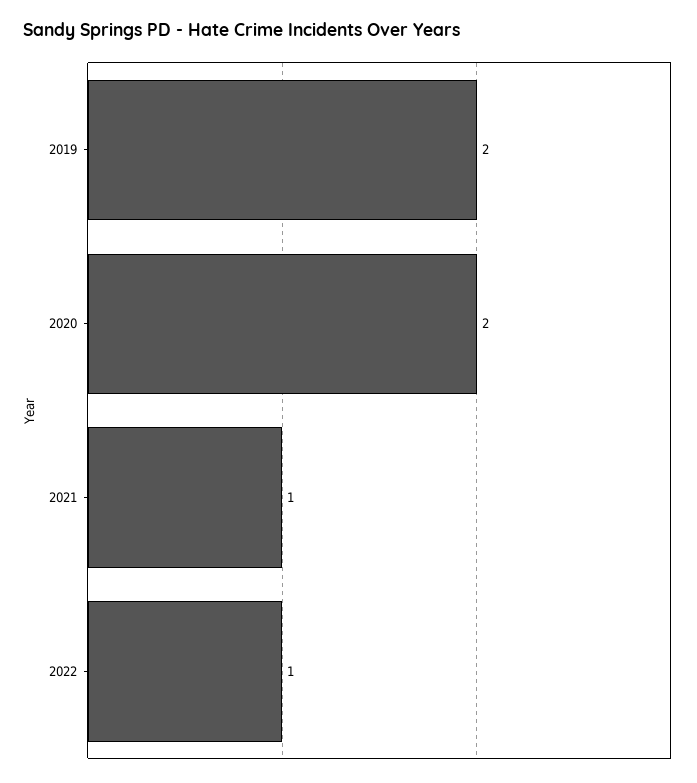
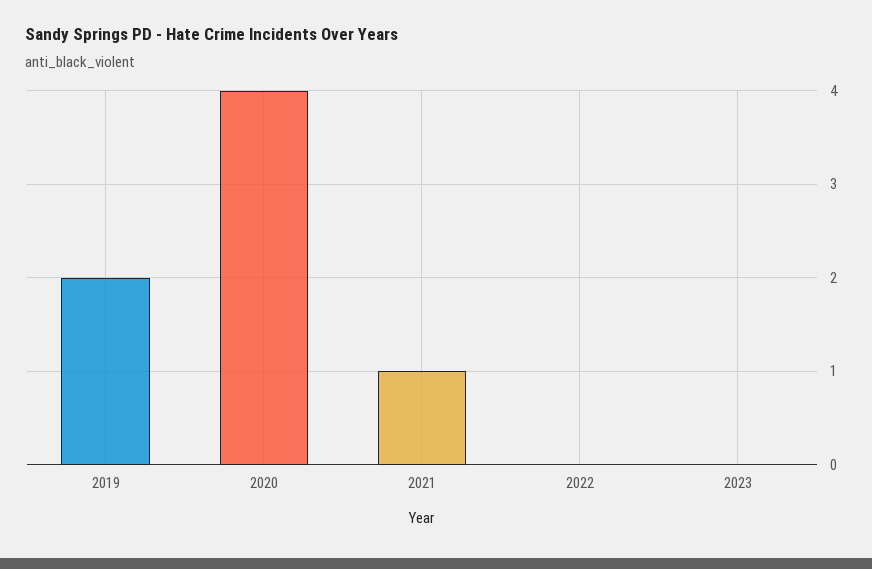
2020: 2 -> 4
2022: 1 -> 0
2023: none -> 0

